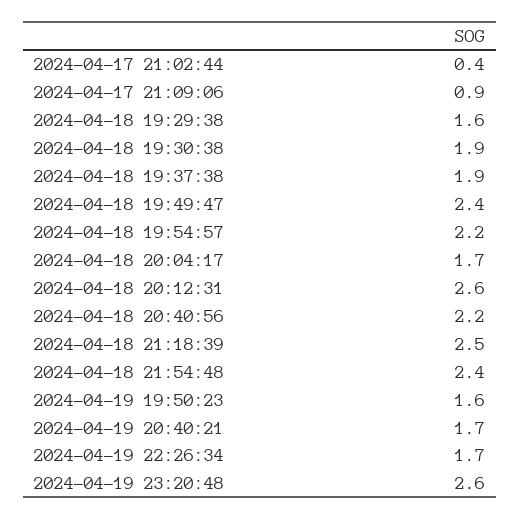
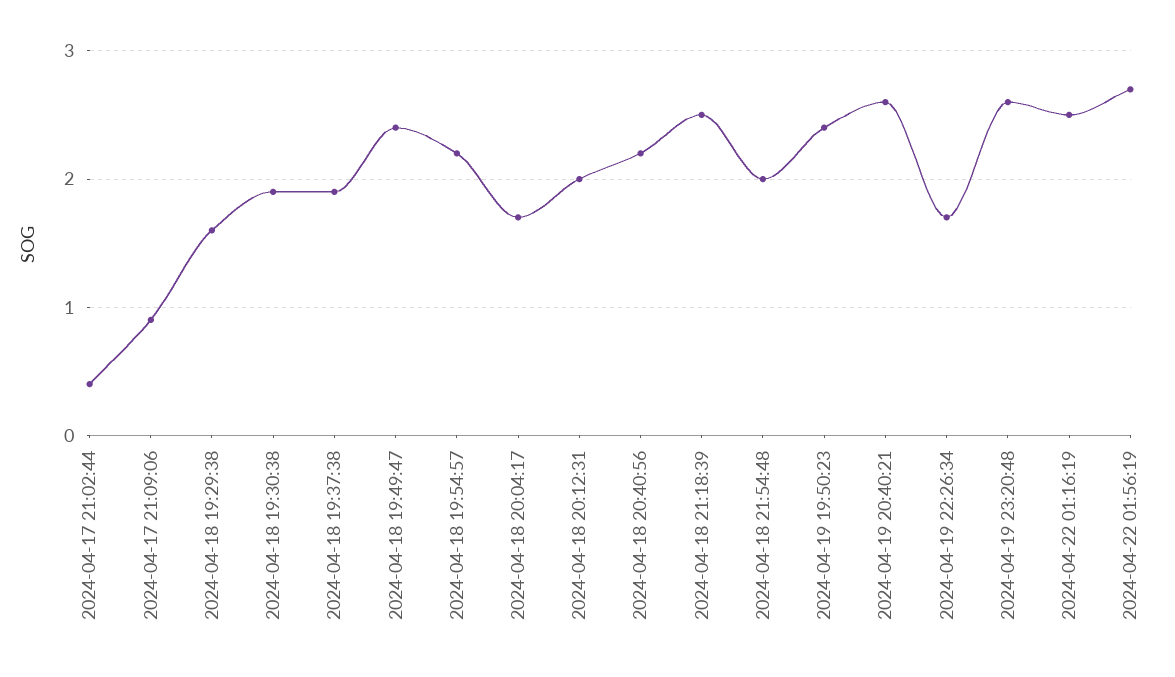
2024-04-18 20:12:31: 2.6 -> 2
2024-04-18 21:54:48: 2.4 -> 2
2024-04-19 19:50:23: 1.6 -> 2.4
2024-04-19 20:40:21: 1.7 -> 2.6
2024-04-22 01:16:19: none -> 2.5
2024-04-22 01:56:19: none -> 2.7

